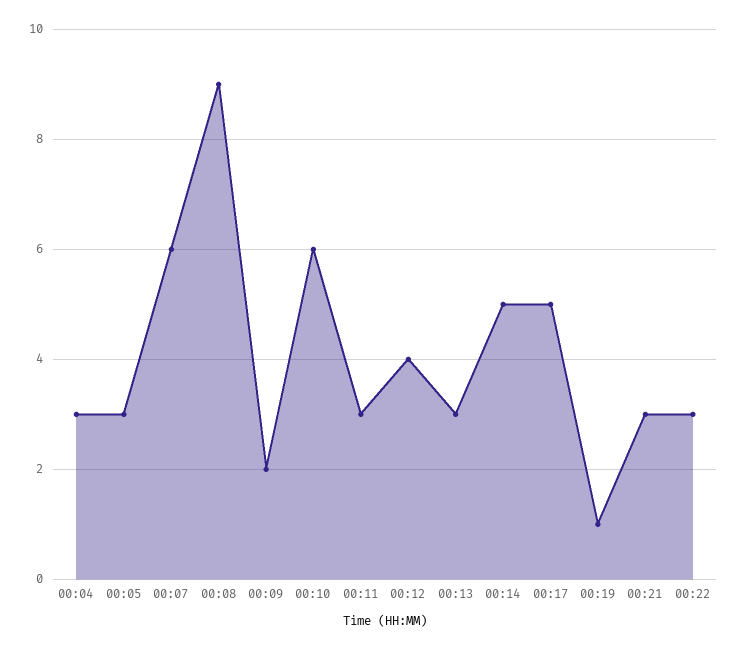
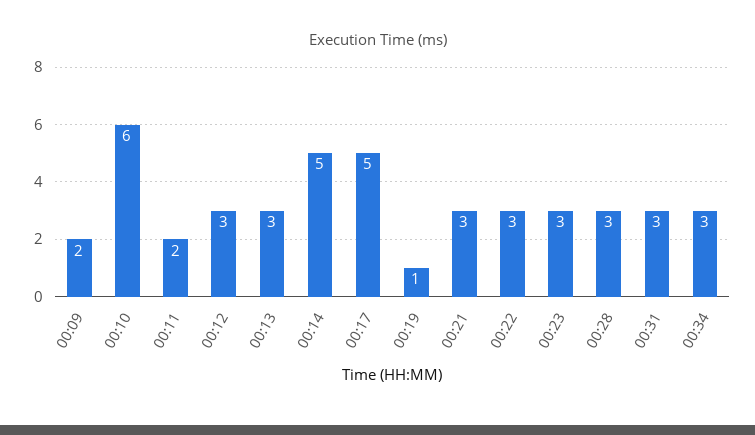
00:04: 3 -> none
00:05: 3 -> none
00:07: 6 -> none
00:08: 9 -> none
00:11: 3 -> 2
00:12: 4 -> 3
00:23: none -> 3
00:28: none -> 3
00:31: none -> 3
00:34: none -> 3

